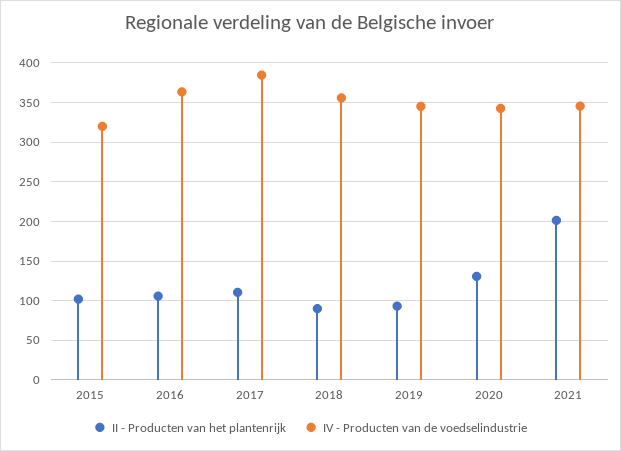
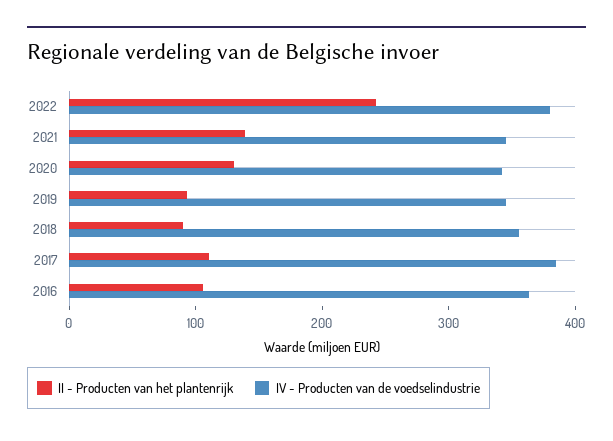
II - Producten van het plantenrijk, 2015: 100 -> none
IV - Producten van de voedselindustrie, 2015: 320 -> none
II - Producten van het plantenrijk, 2021: 200 -> 140
II - Producten van het plantenrijk, 2022: none -> 240
IV - Producten van de voedselindustrie, 2022: none -> 380

